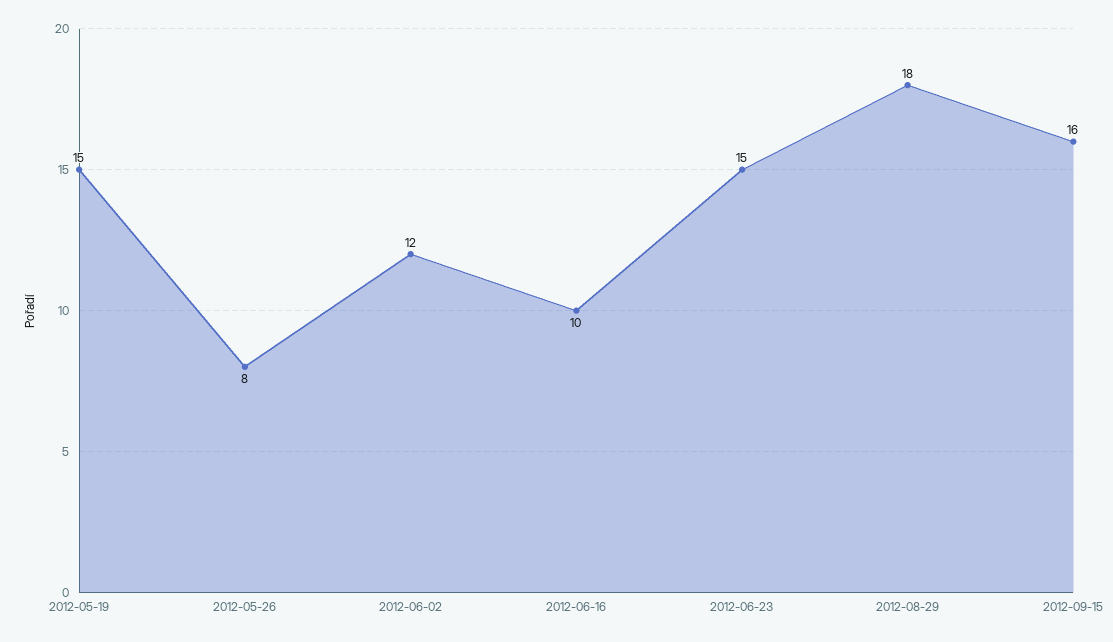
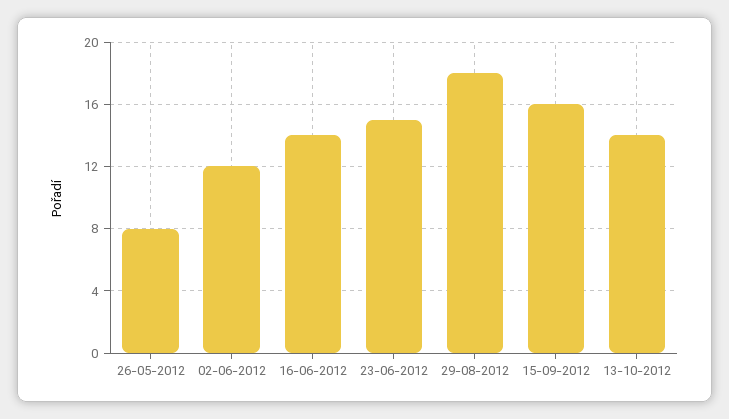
2012-05-19: 15 -> none
2012-06-16: 10 -> 14
13-10-2012: none -> 14

